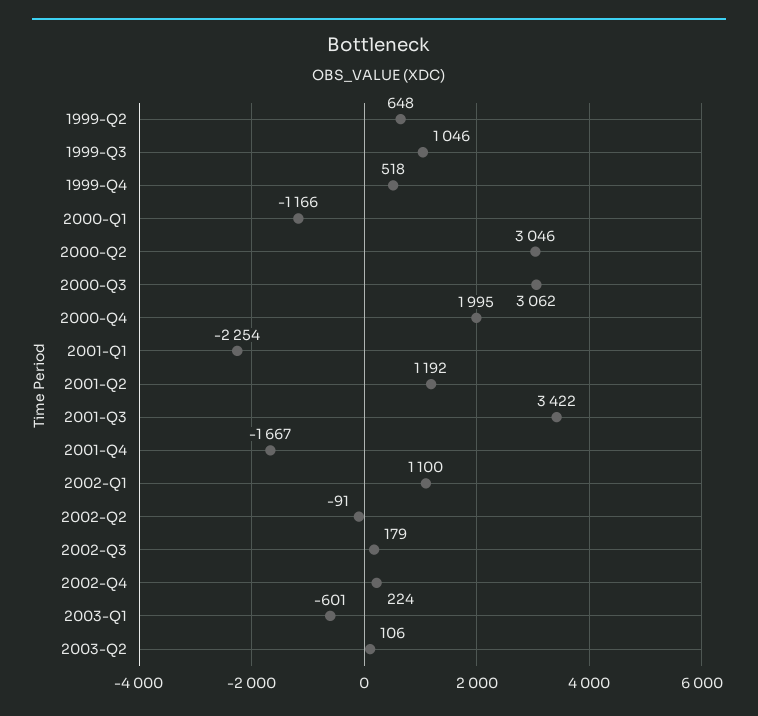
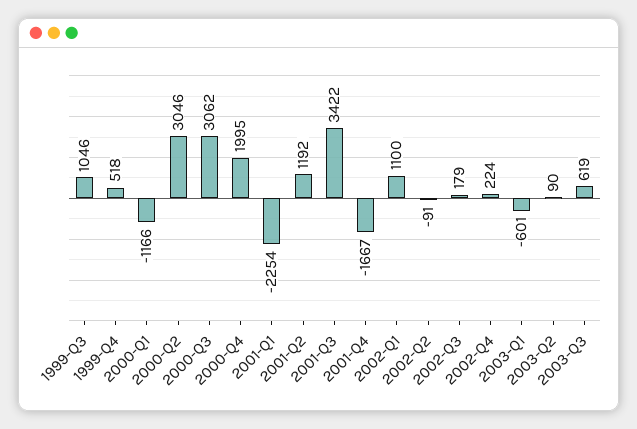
1999-Q2: 648 -> none
2003-Q2: 106 -> 90
2003-Q3: none -> 619

